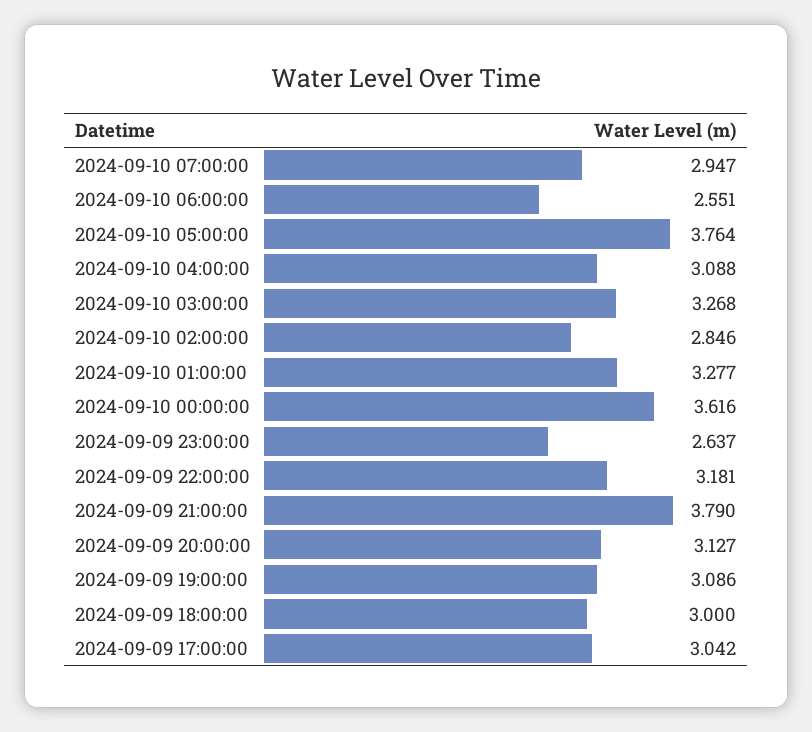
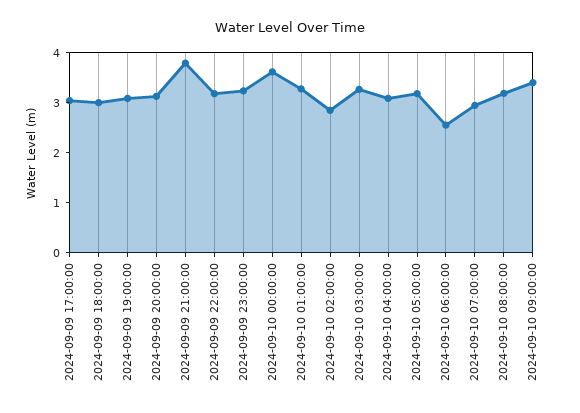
2024-09-10 05:00:00: 3.764 -> 3.2
2024-09-09 23:00:00: 2.637 -> 3.2
2024-09-10 08:00:00: none -> 3.2
2024-09-10 09:00:00: none -> 3.4

